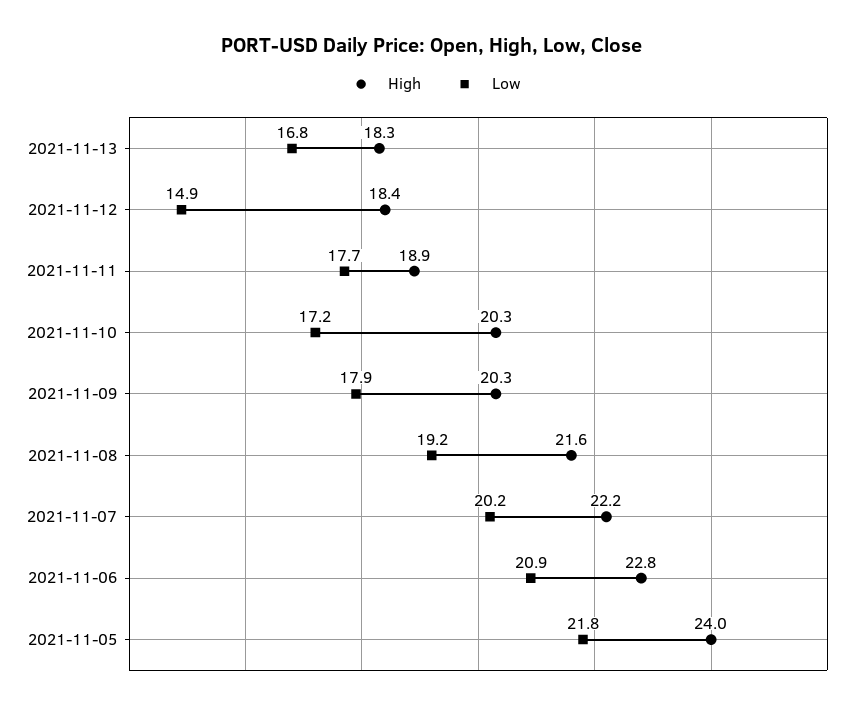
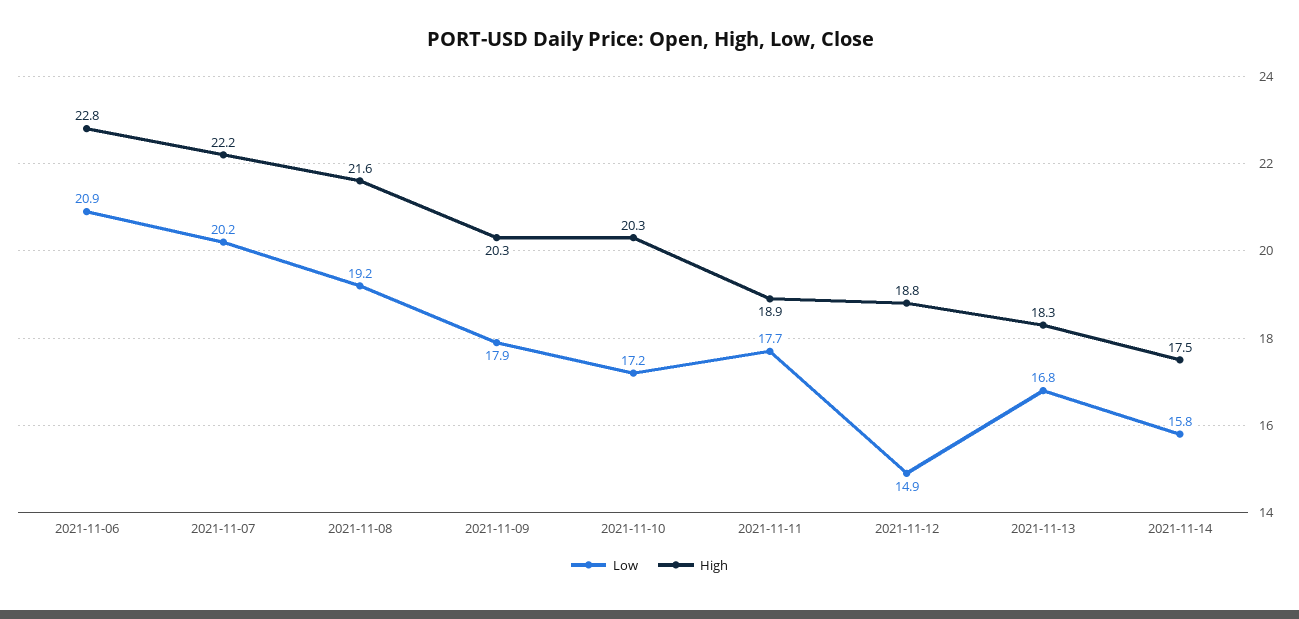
High, 2021-11-12: 18.4 -> 18.8
High, 2021-11-05: 24 -> none
Low, 2021-11-05: 21.8 -> none
Low, 2021-11-14: none -> 15.8
High, 2021-11-14: none -> 17.5

